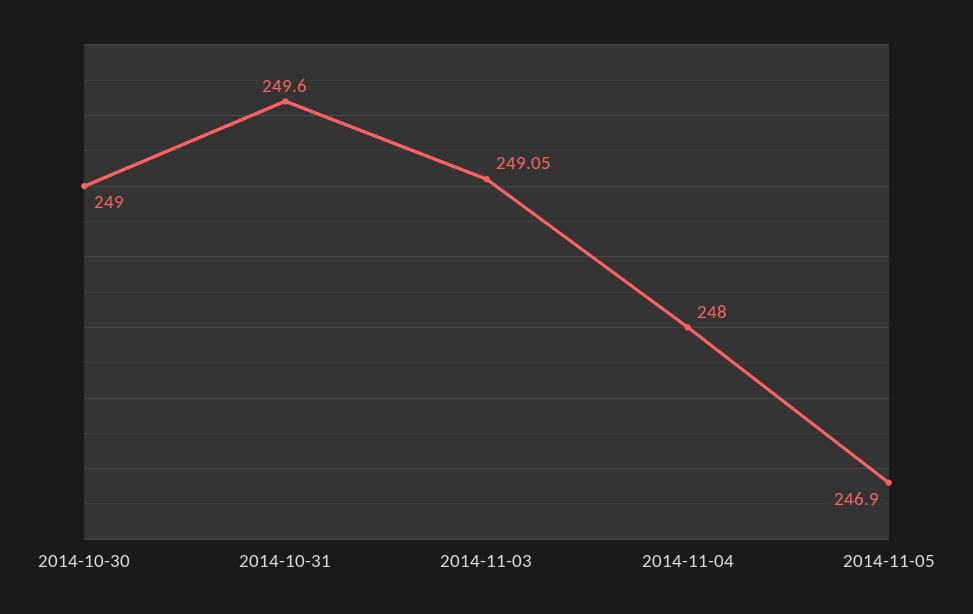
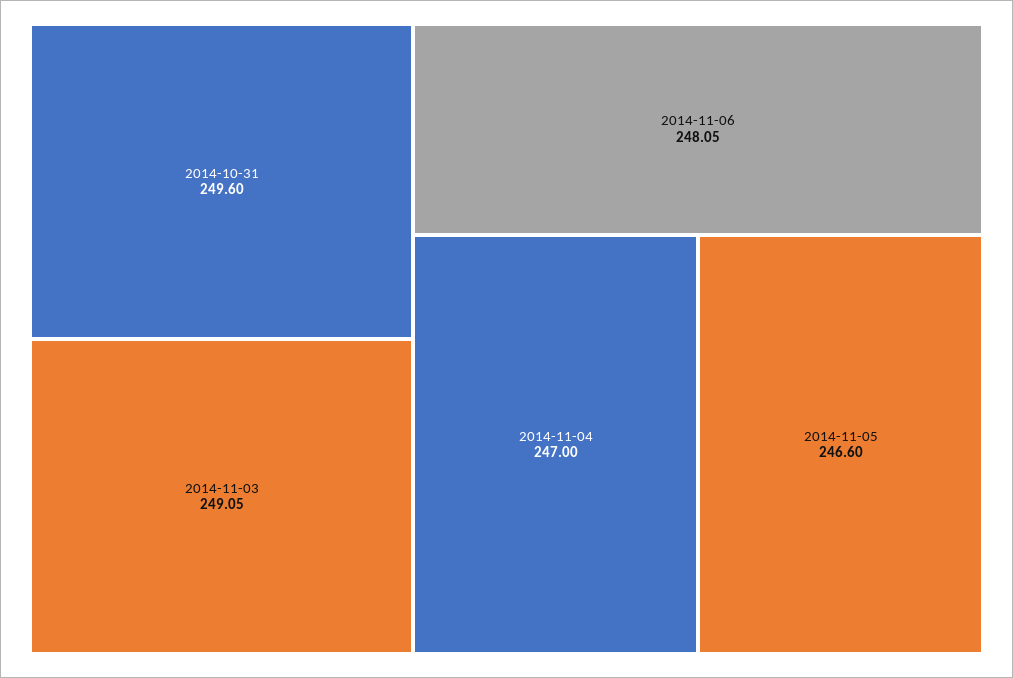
2014-10-30: 249 -> none
2014-11-04: 248 -> 247
2014-11-05: 246.9 -> 246.6
2014-11-06: none -> 248.05

